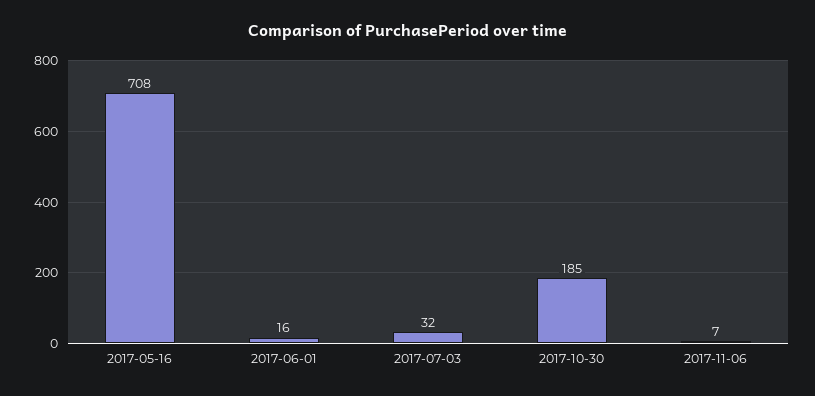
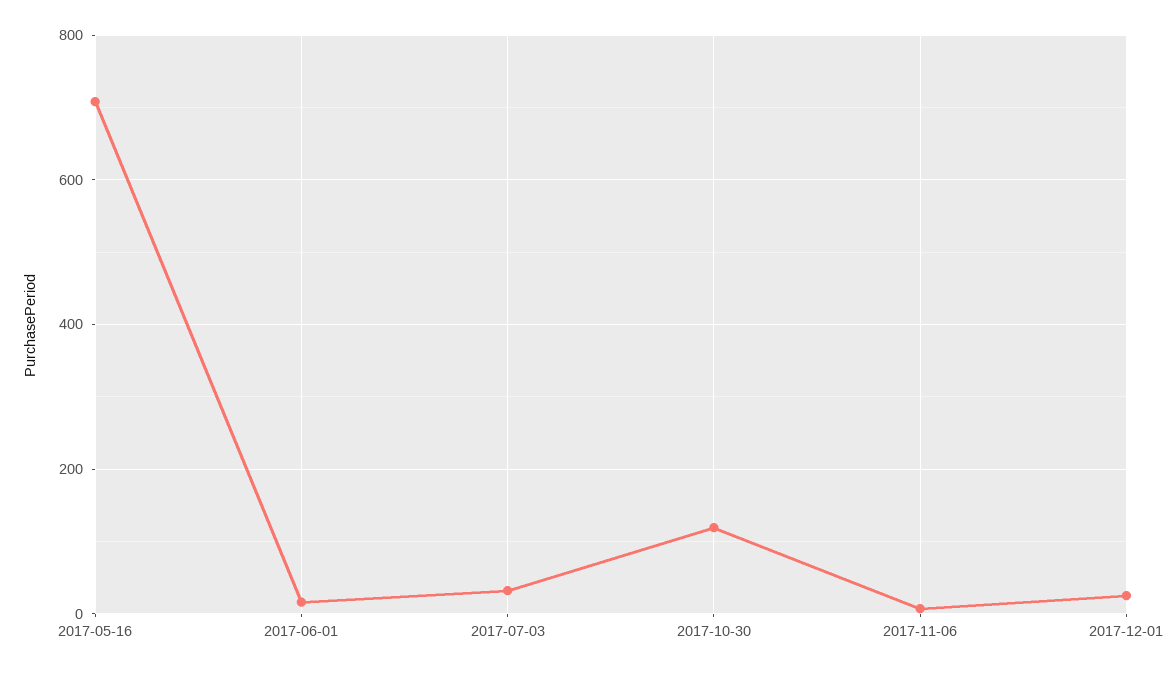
2017-10-30: 185 -> 120
2017-12-01: none -> 20

